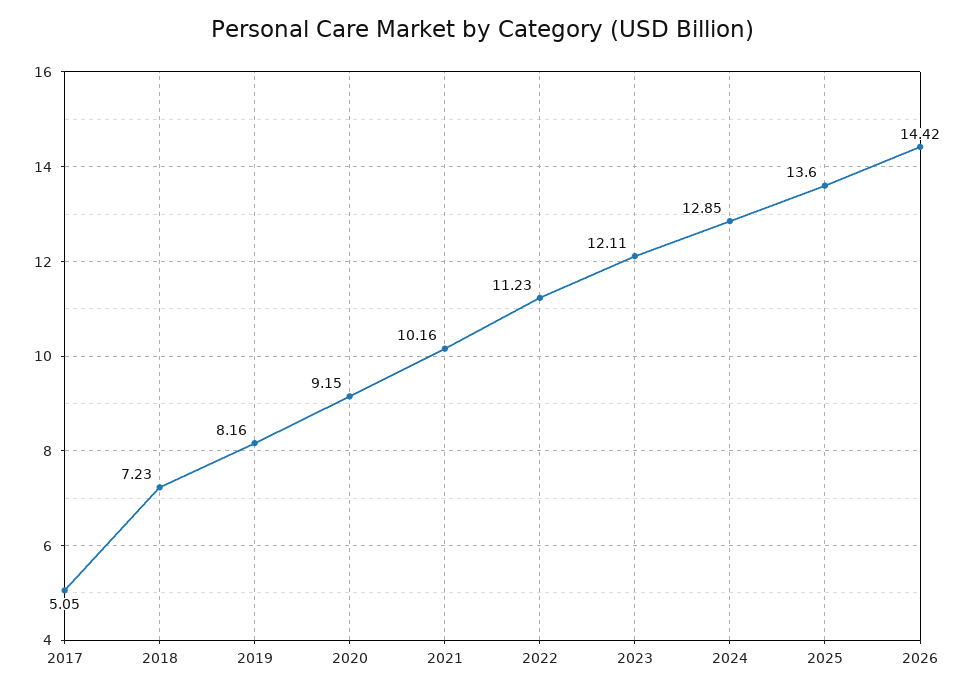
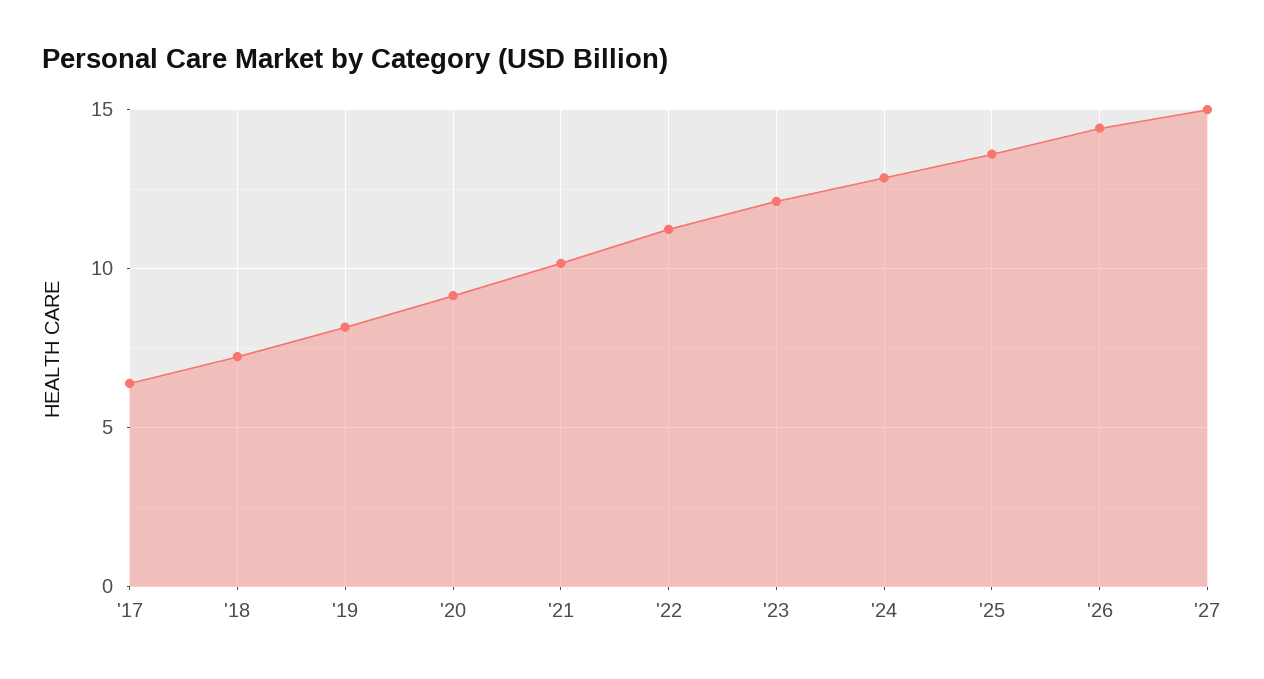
2017: 5.05 -> 6.5
'27: none -> 15

